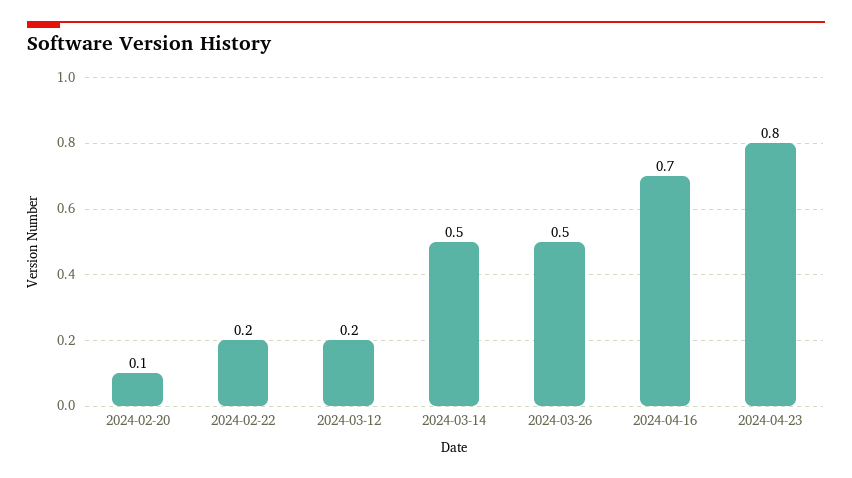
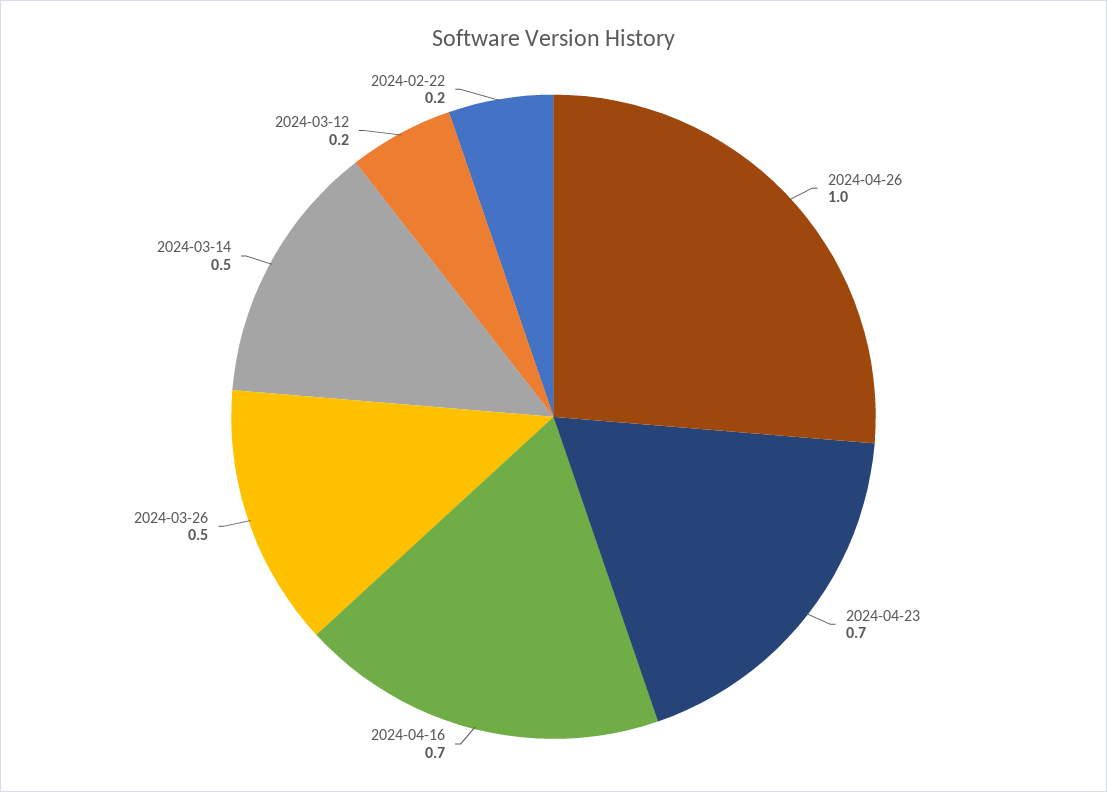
2024-02-20: 0.1 -> none
2024-04-23: 0.8 -> 0.7
2024-04-26: none -> 1

